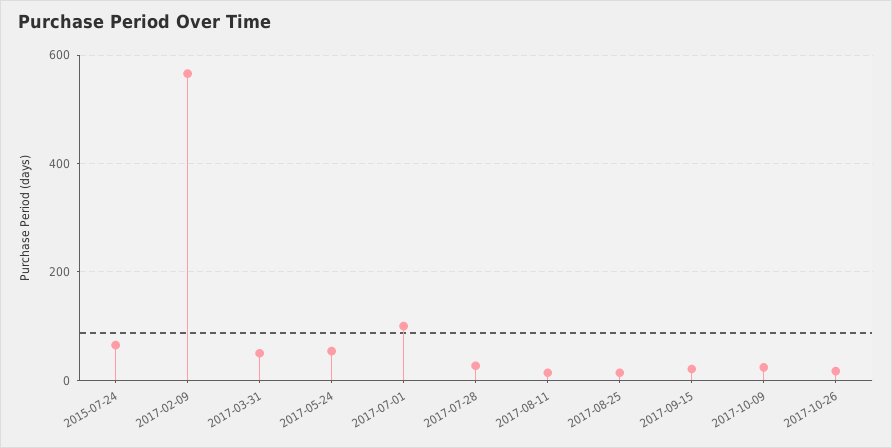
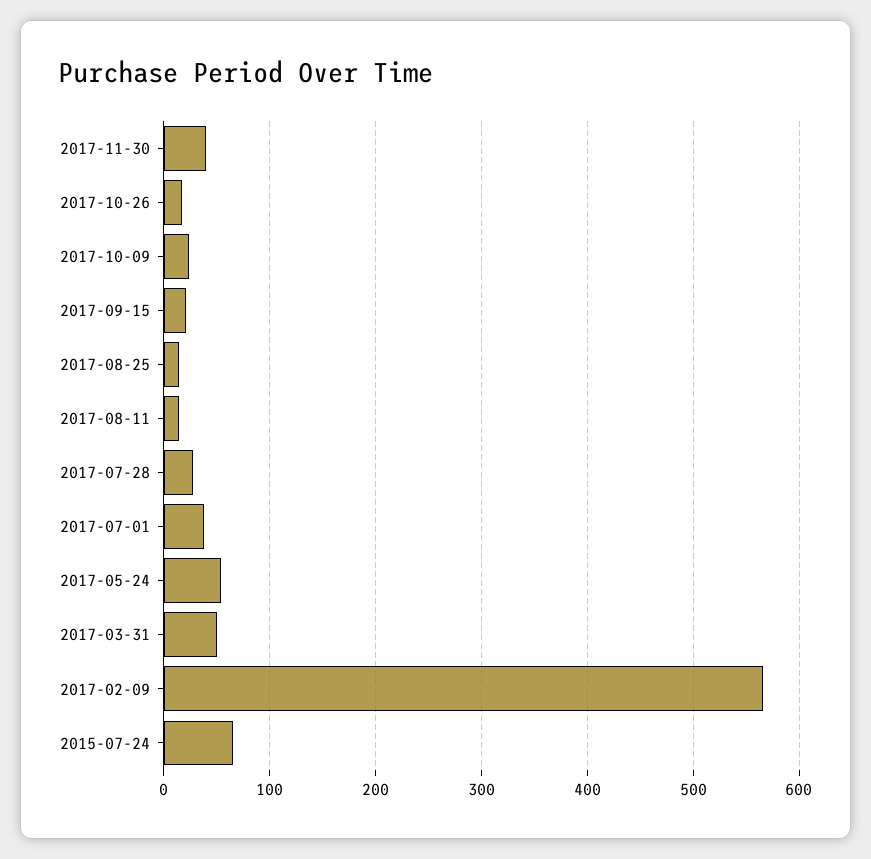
2017-07-01: 100 -> 40
2017-11-30: none -> 40

